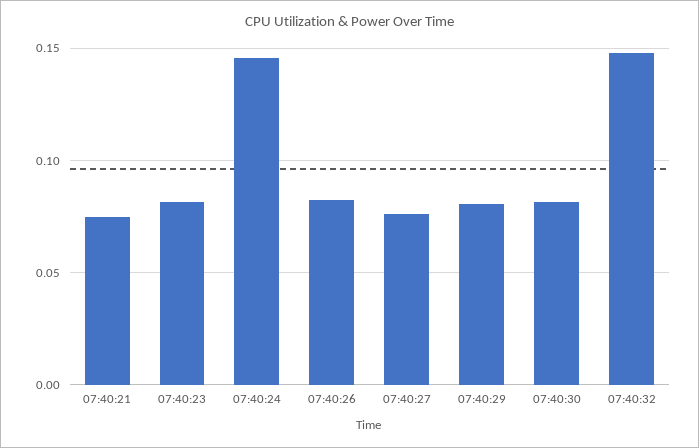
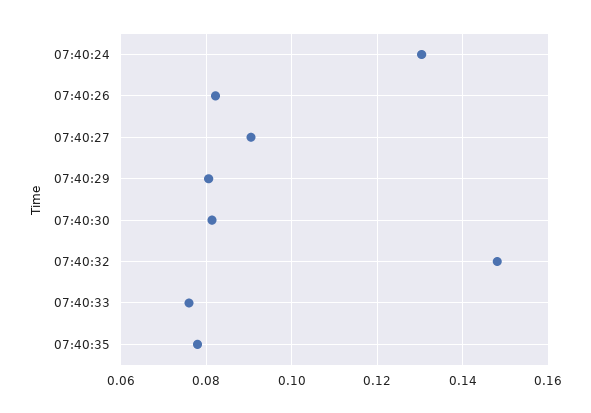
07:40:21: 0.075 -> none
07:40:23: 0.08 -> none
07:40:24: 0.145 -> 0.13
07:40:27: 0.075 -> 0.09
07:40:33: none -> 0.076
07:40:35: none -> 0.078

